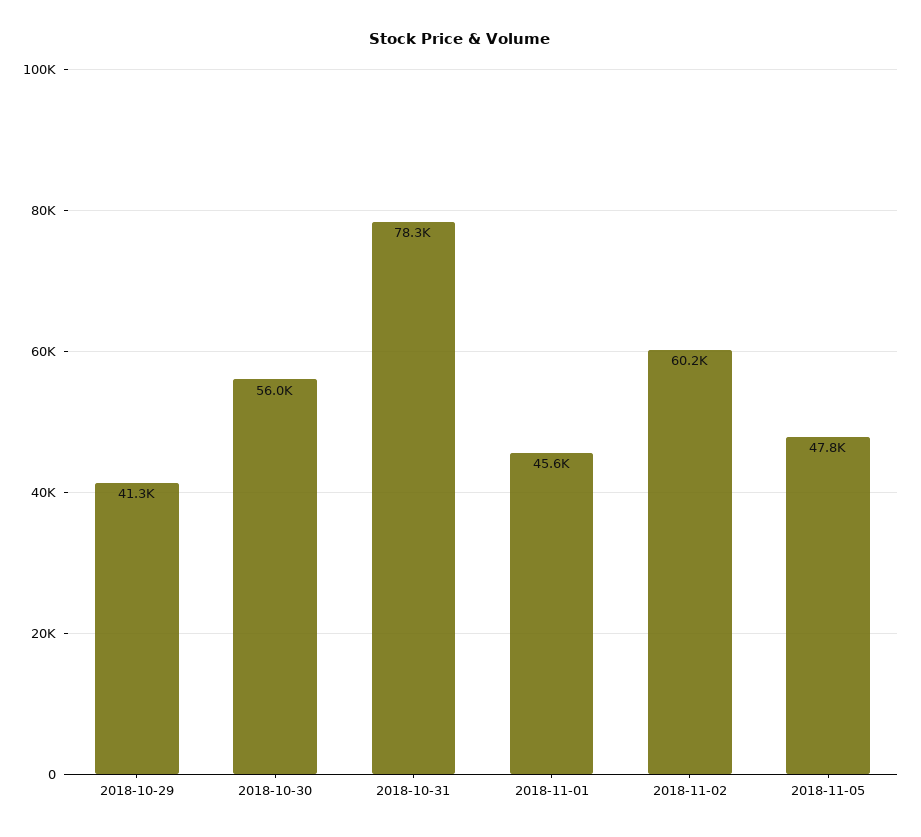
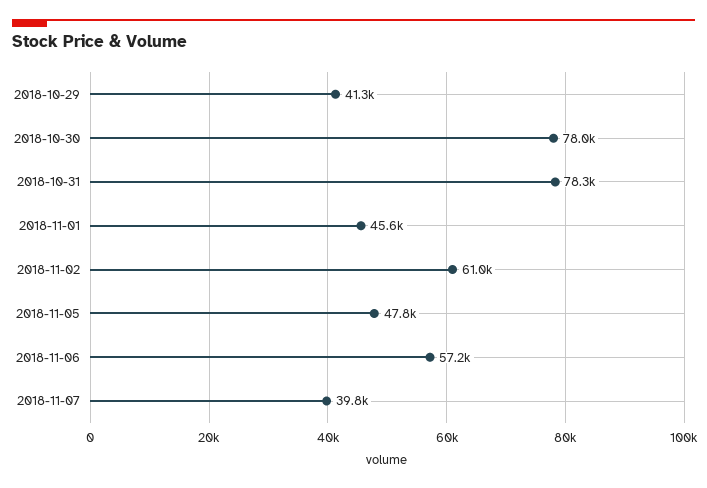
2018-10-30: 56000 -> 78000
2018-11-02: 60200 -> 61000
2018-11-06: none -> 57200
2018-11-07: none -> 39800

